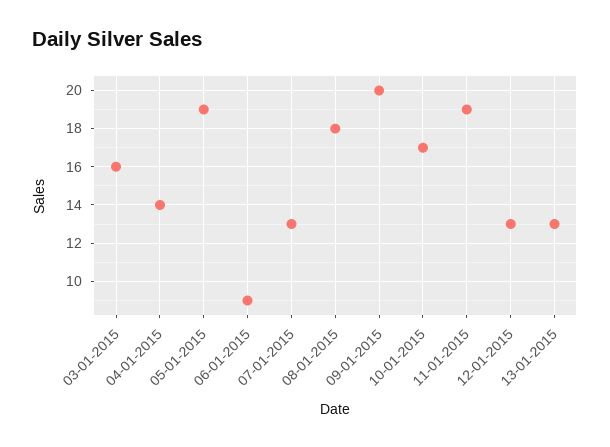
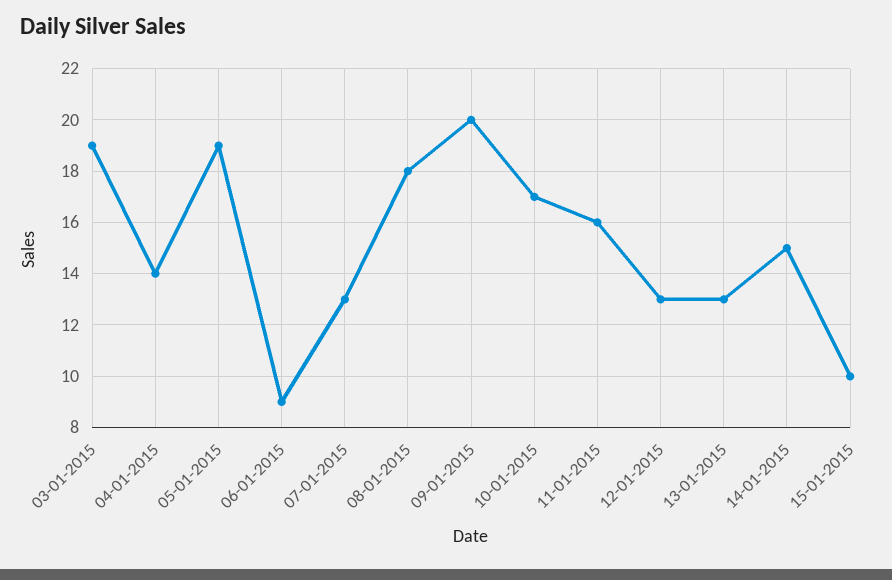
03-01-2015: 16 -> 19
11-01-2015: 19 -> 16
14-01-2015: none -> 15
15-01-2015: none -> 10

